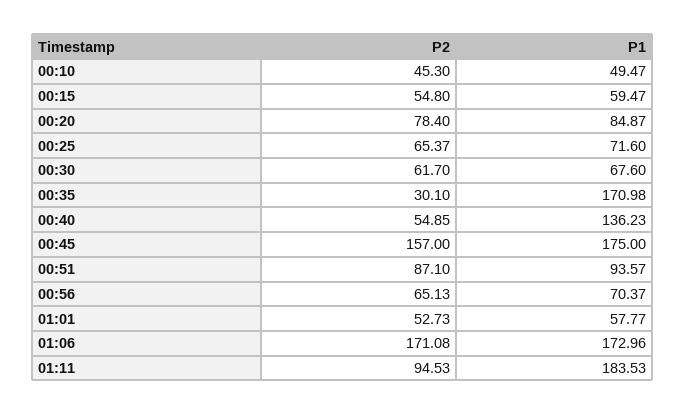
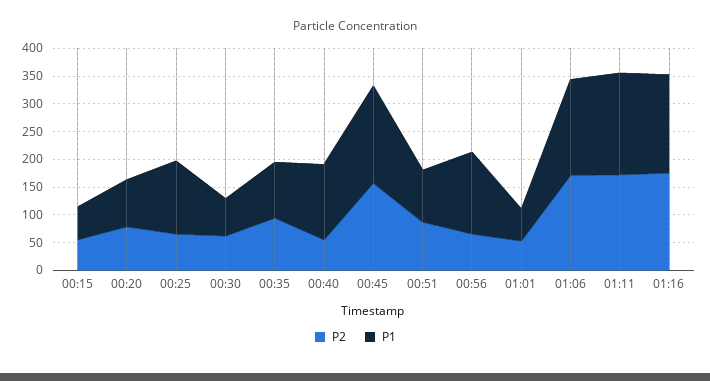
P2, 00:10: 45.3 -> none
P1, 00:10: 49.47 -> none
P1, 00:25: 71.6 -> 125
P2, 00:35: 30.1 -> 100
P1, 00:35: 170.98 -> 100
P1, 00:56: 70.37 -> 150
P2, 01:11: 94.53 -> 175
P2, 01:16: none -> 175
P1, 01:16: none -> 175

